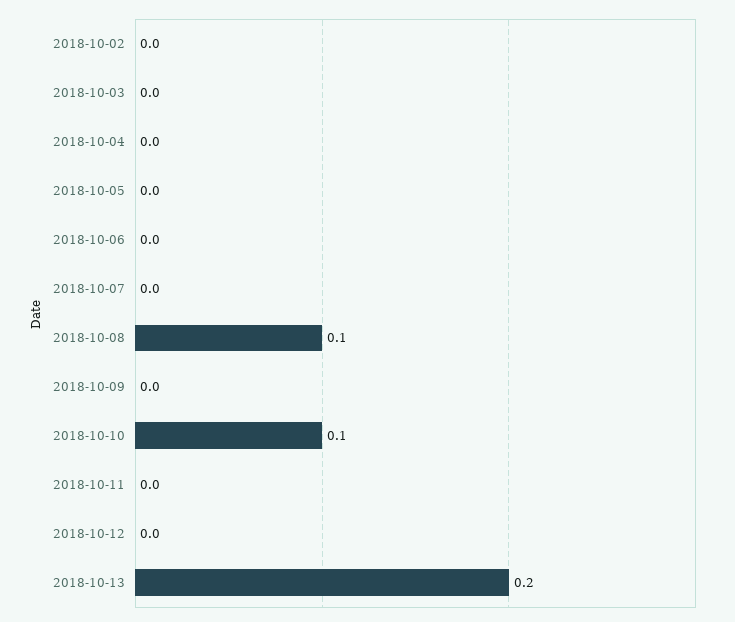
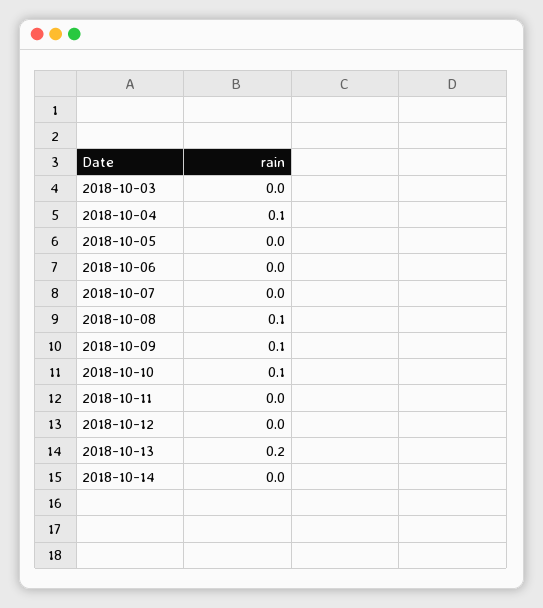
2018-10-02: 0 -> none
2018-10-04: 0 -> 0.1
2018-10-09: 0 -> 0.1
2018-10-14: none -> 0

